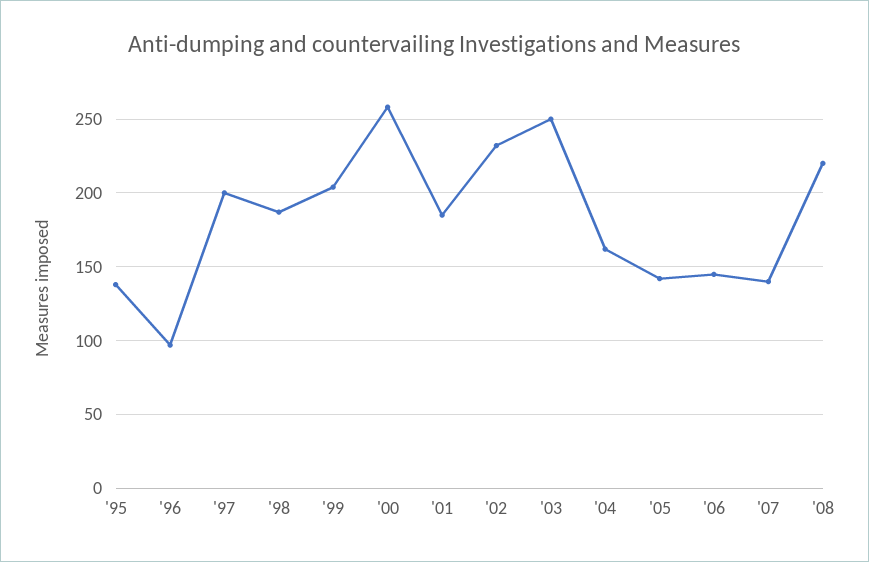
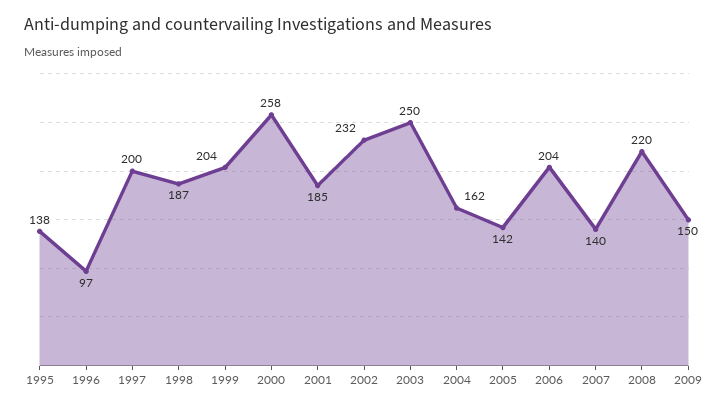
'06: 145 -> 204
2009: none -> 150

